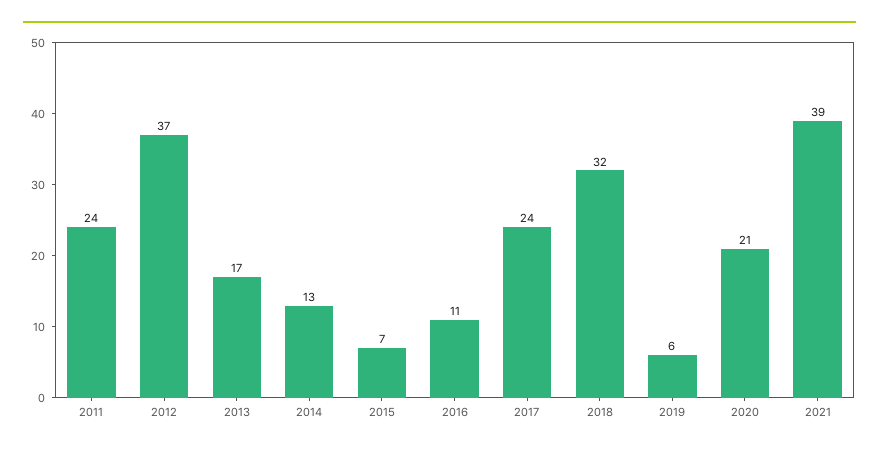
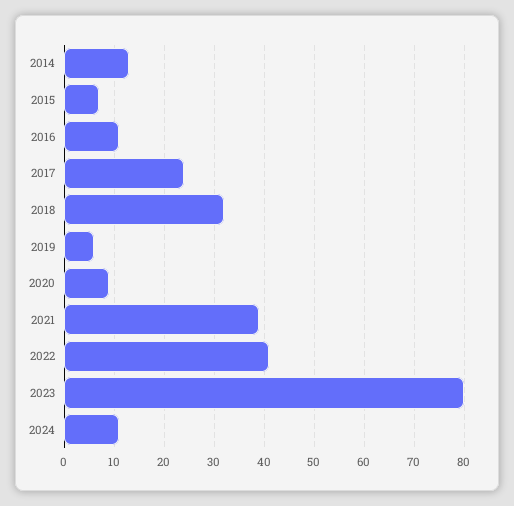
2011: 24 -> none
2012: 37 -> none
2013: 17 -> none
2020: 21 -> 10
2022: none -> 40
2023: none -> 80
2024: none -> 10

